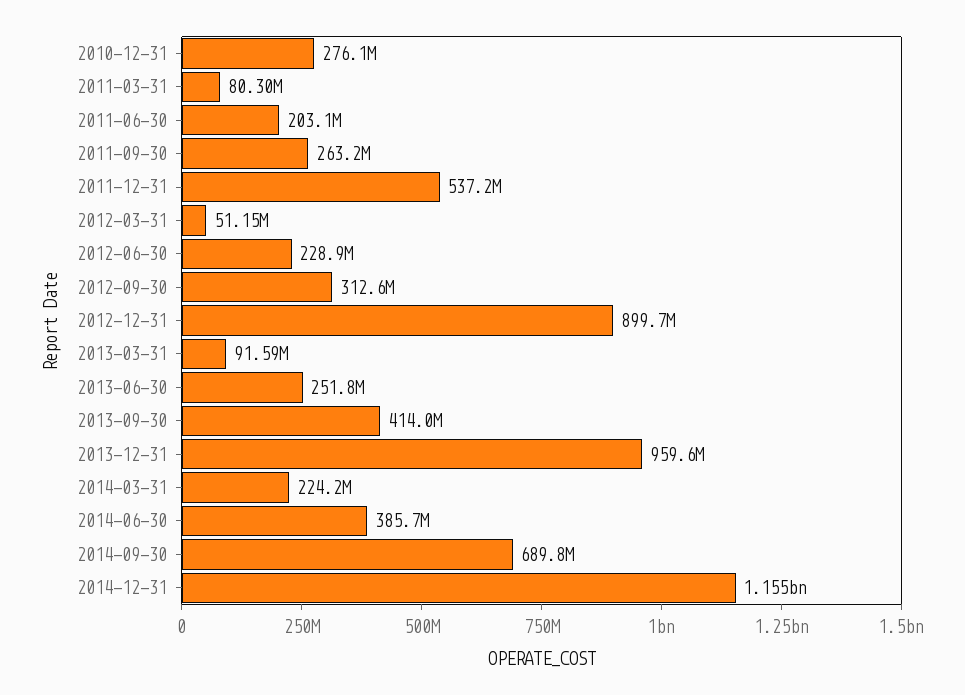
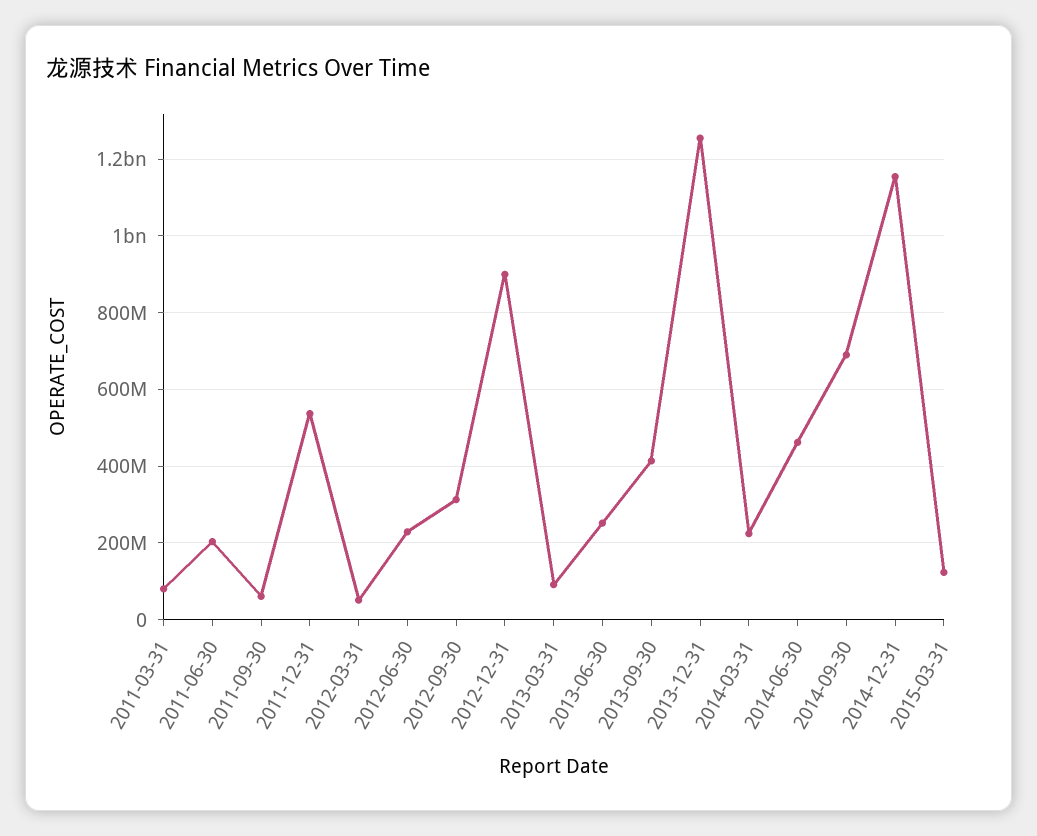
2010-12-31: 276100000 -> none
2011-09-30: 263200000 -> 60000000
2013-12-31: 959600000 -> 1260000000
2014-06-30: 385700000 -> 460000000
2015-03-31: none -> 120000000

